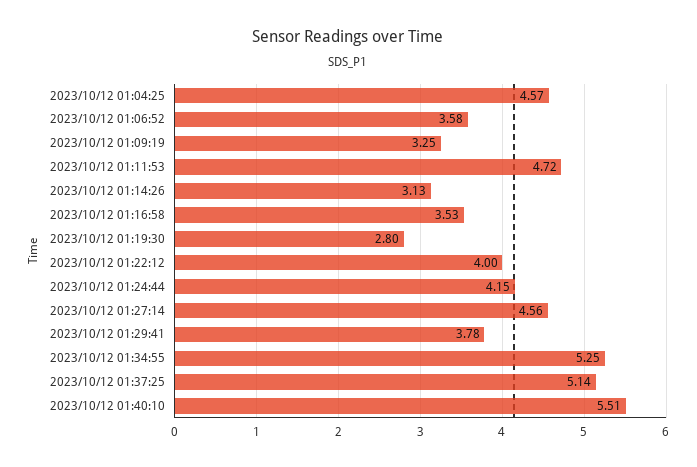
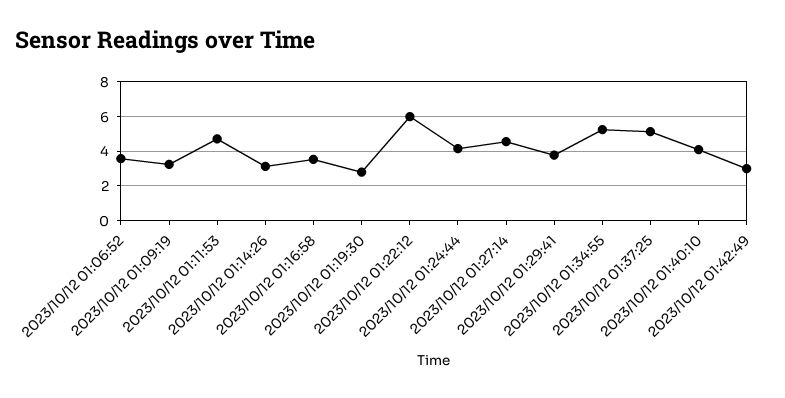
2023/10/12 01:04:25: 4.57 -> none
2023/10/12 01:22:12: 4 -> 6
2023/10/12 01:40:10: 5.51 -> 4
2023/10/12 01:42:49: none -> 3

